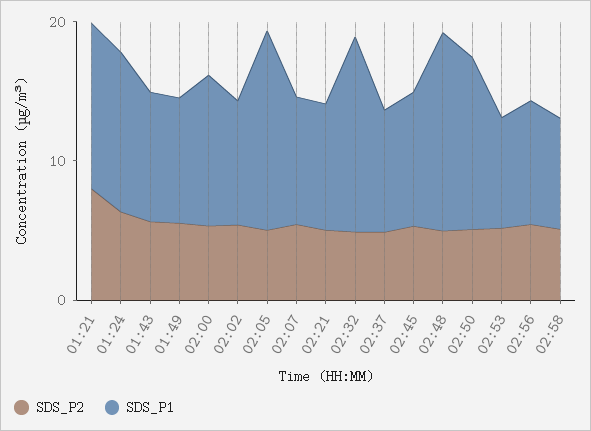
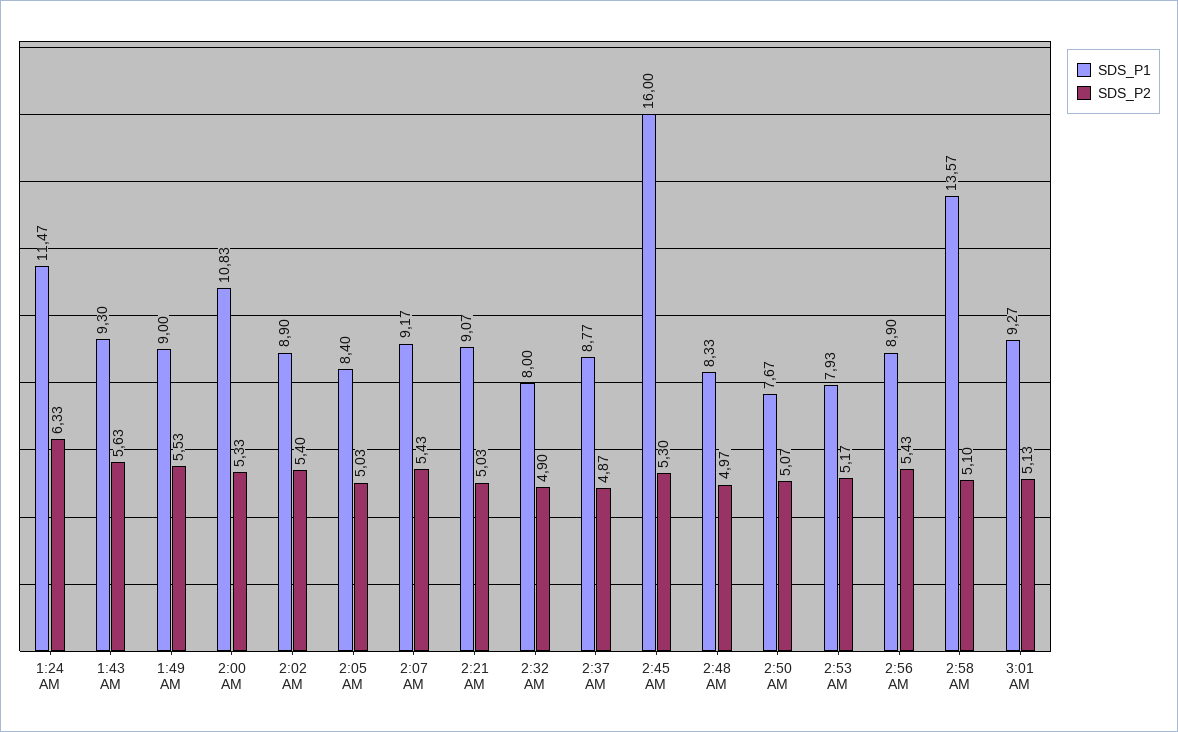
SDS_P2, 01:21: 8 -> none
SDS_P1, 01:21: 12 -> none
SDS_P1, 02:05: 14 -> 8.4
SDS_P1, 02:32: 14 -> 8
SDS_P1, 02:45: 10 -> 16
SDS_P1, 02:48: 14 -> 8.33
SDS_P1, 02:50: 12 -> 7.67
SDS_P1, 02:58: 8 -> 13.57
SDS_P1, 3:01 AM: none -> 9.27
SDS_P2, 3:01 AM: none -> 5.13

